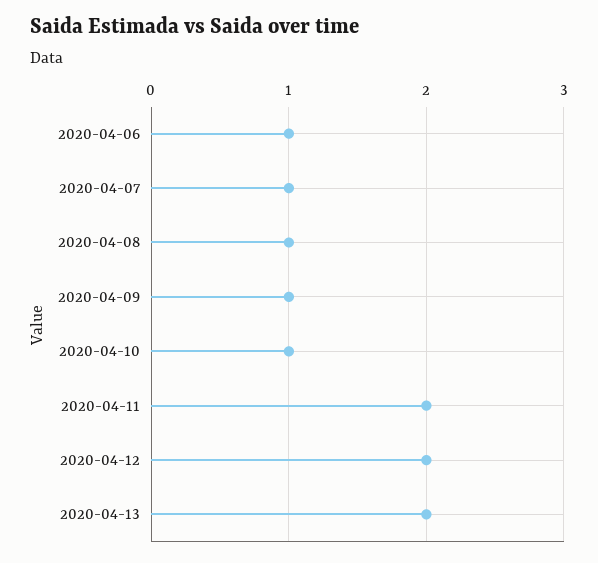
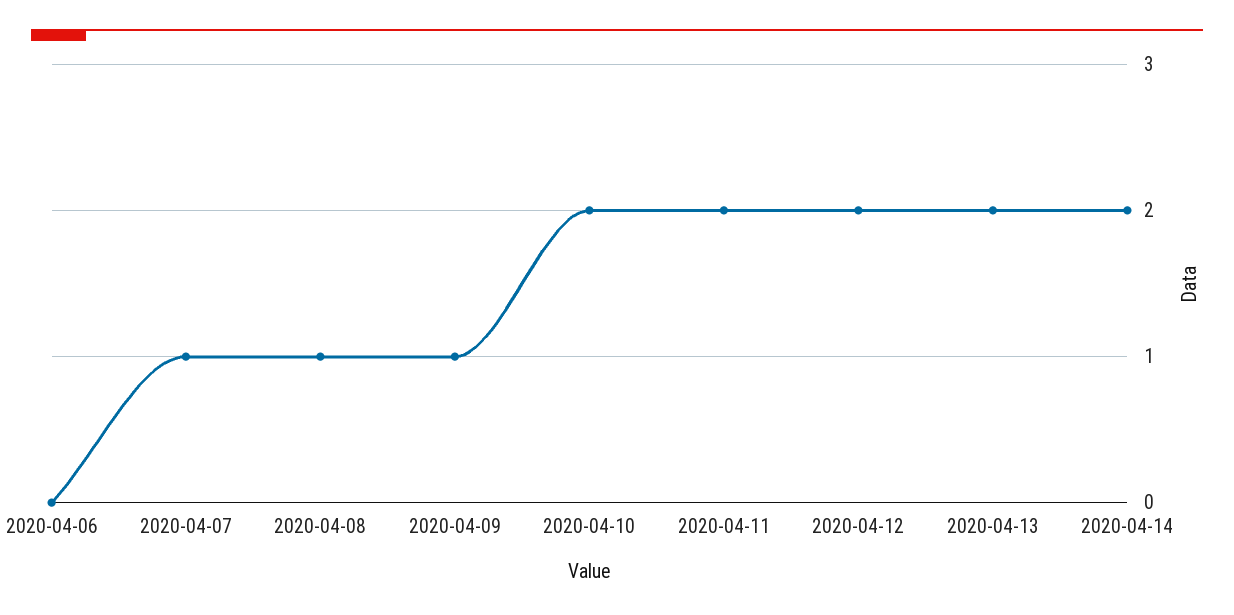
2020-04-06: 1 -> 0
2020-04-10: 1 -> 2
2020-04-14: none -> 2

